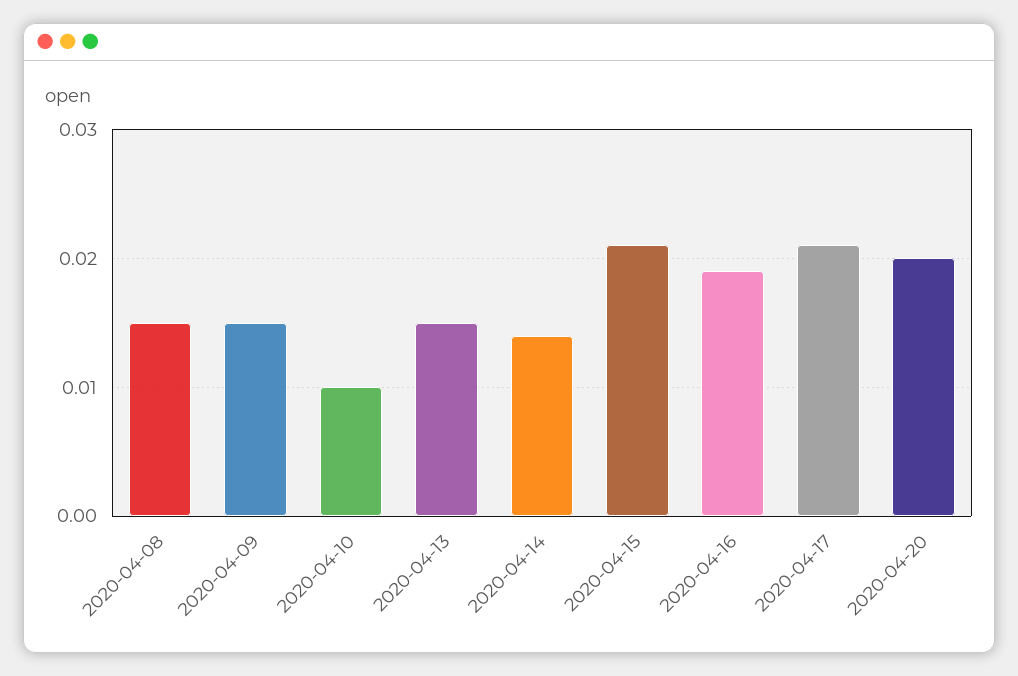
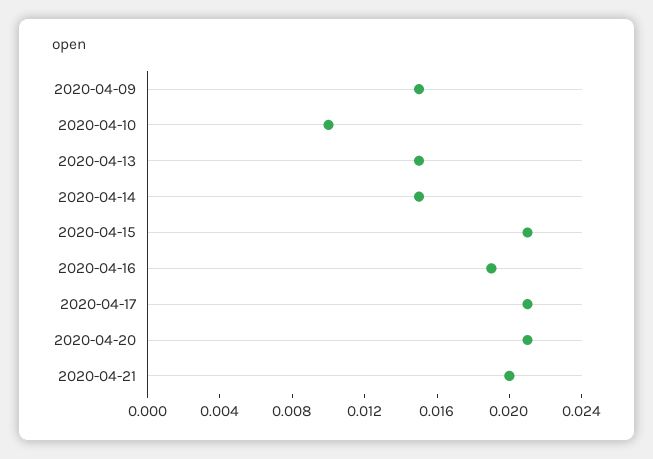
2020-04-08: 0.015 -> none
2020-04-14: 0.014 -> 0.015
2020-04-20: 0.02 -> 0.021
2020-04-21: none -> 0.02

